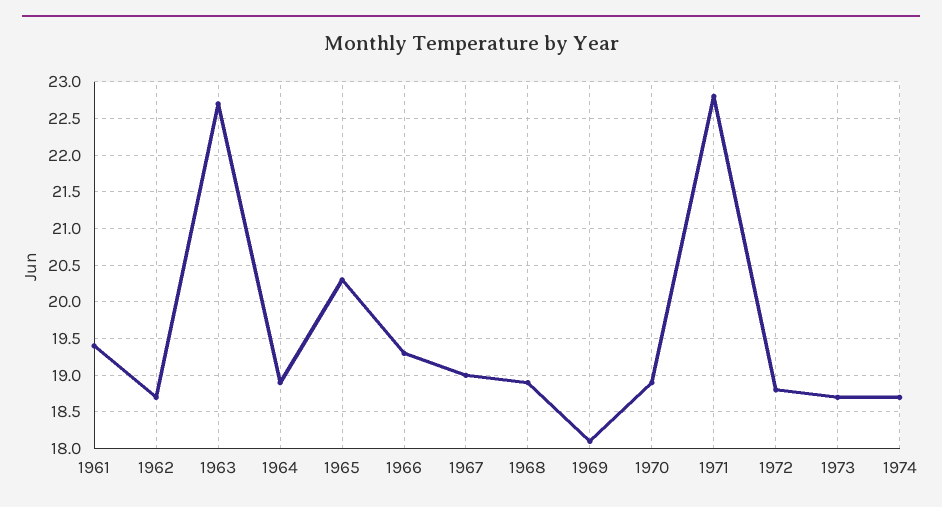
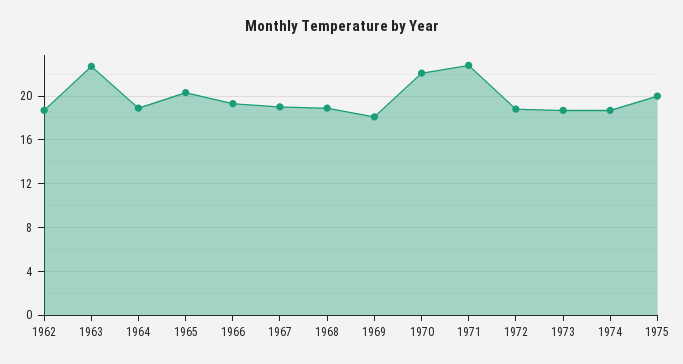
1961: 19.4 -> none
1970: 18.9 -> 22
1975: none -> 20

